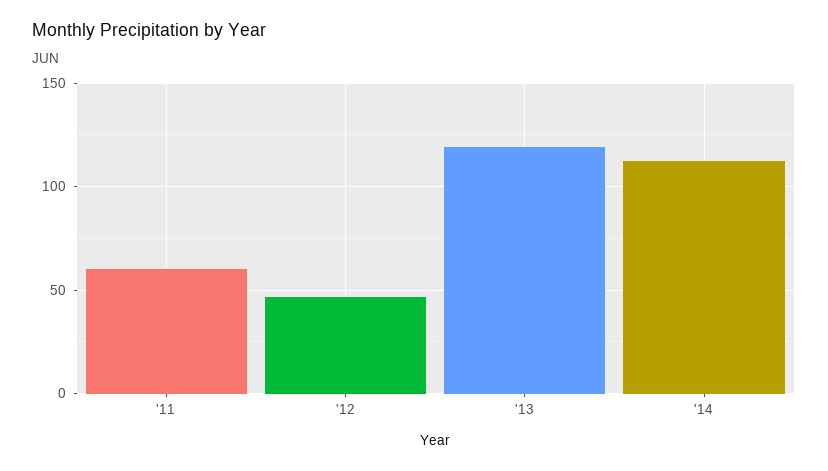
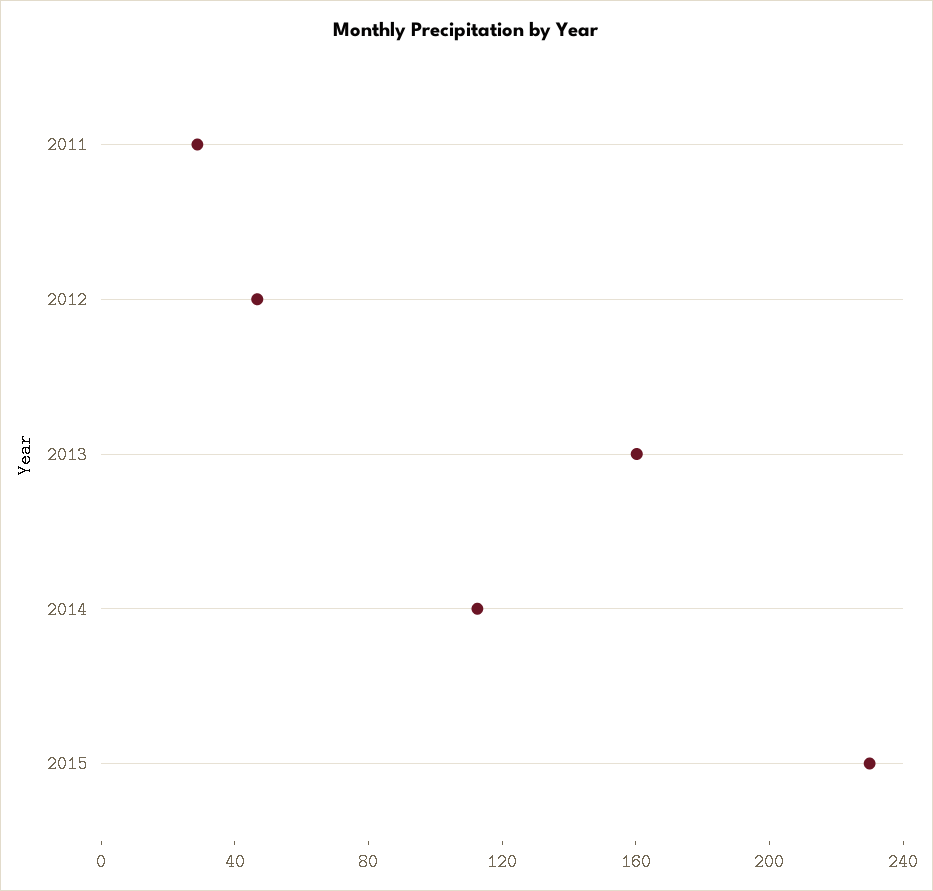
'11: 60 -> 30
'13: 120 -> 160
2015: none -> 230

